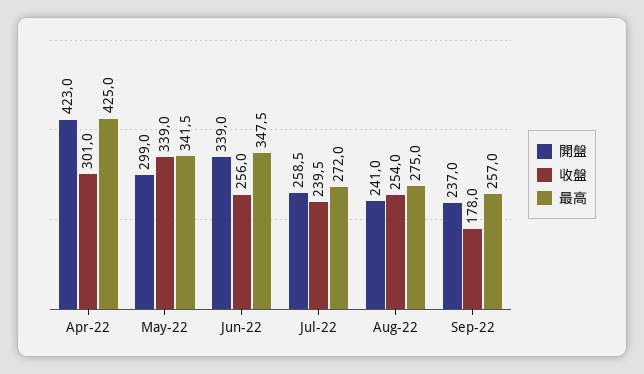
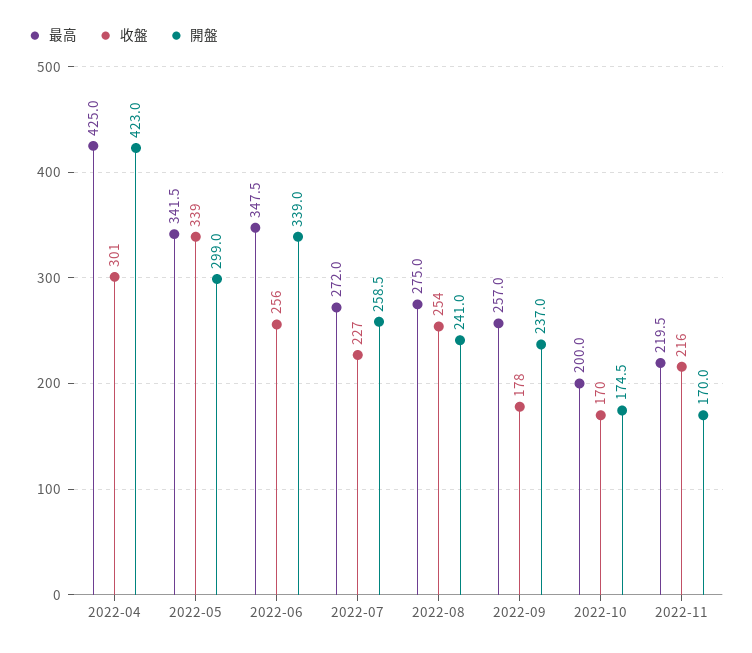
收盤, Jul-22: 239.5 -> 227
最高, 2022-10: none -> 200
收盤, 2022-10: none -> 170
開盤, 2022-10: none -> 174.5
最高, 2022-11: none -> 219.5
收盤, 2022-11: none -> 216
開盤, 2022-11: none -> 170

